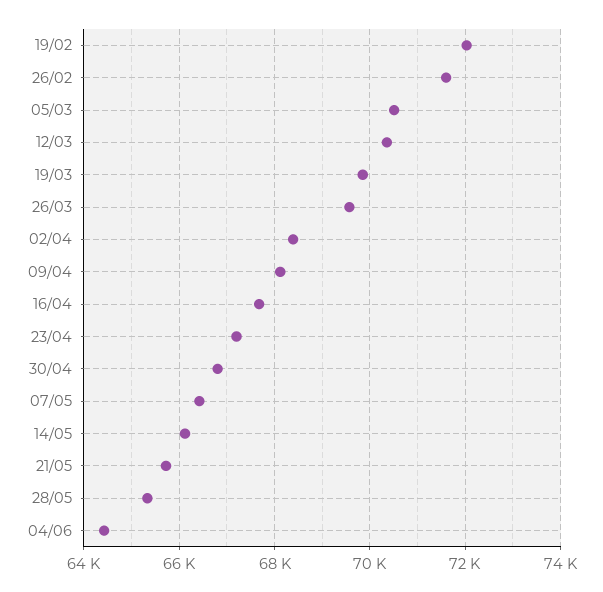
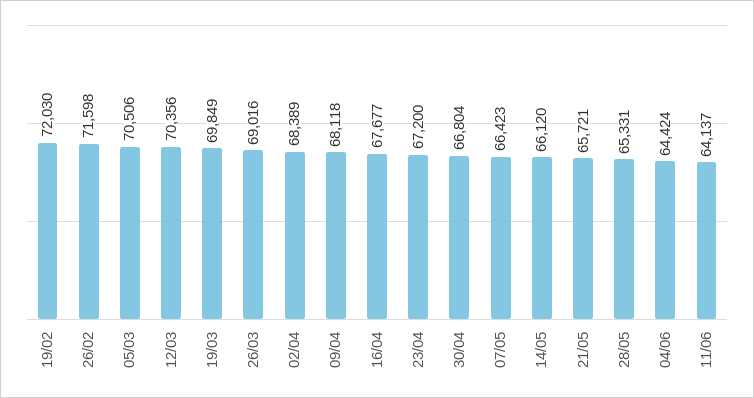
26/03: 69600 -> 69016
11/06: none -> 64137

